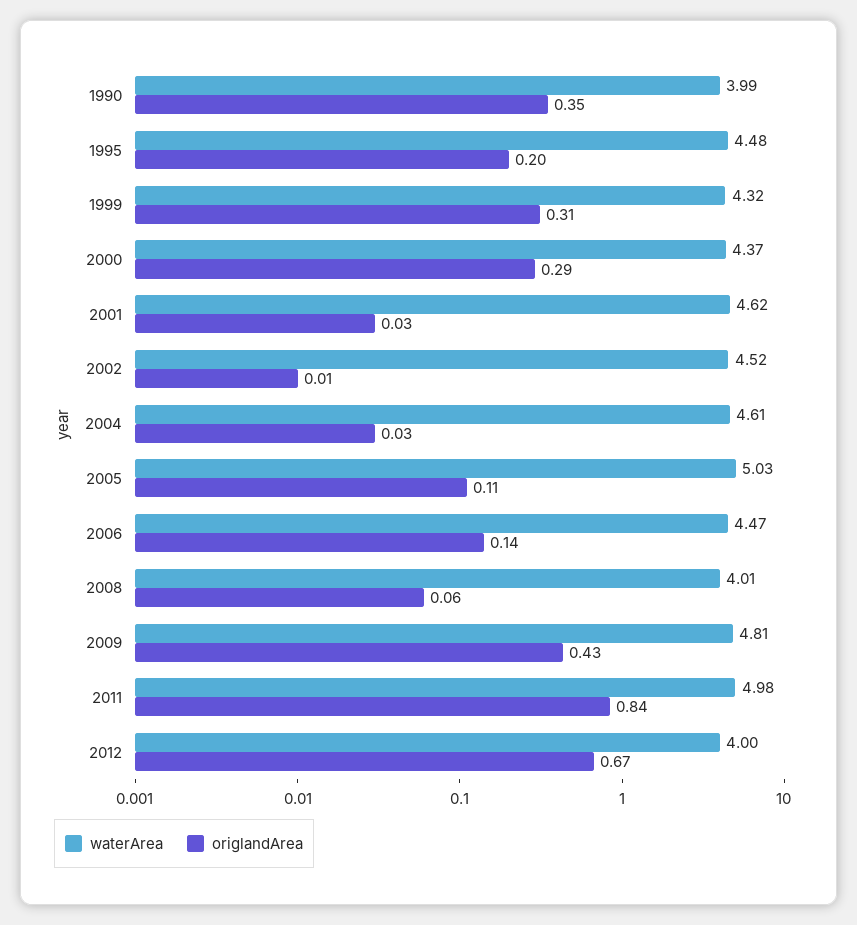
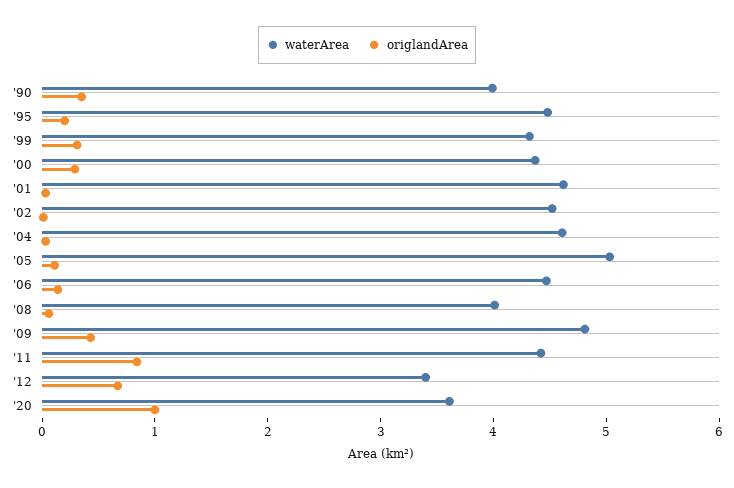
waterArea, 2011: 4.98 -> 4.4
waterArea, 2012: 4 -> 3.4
waterArea, '20: none -> 3.6
origlandArea, '20: none -> 1

